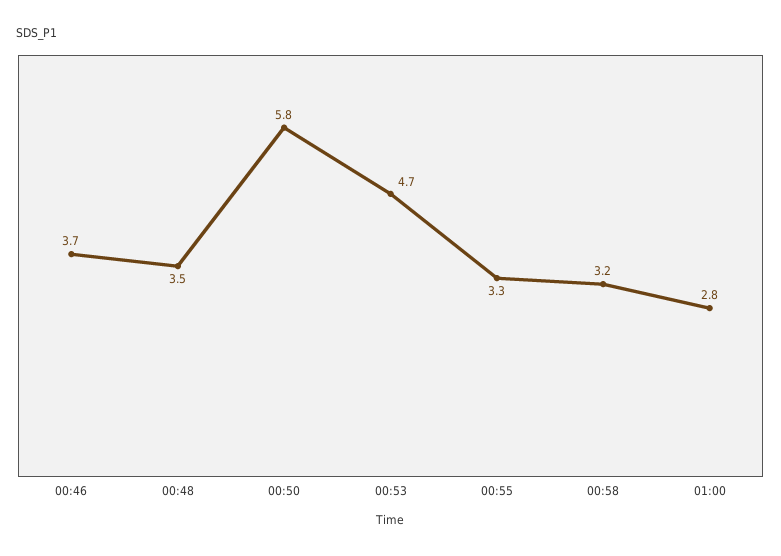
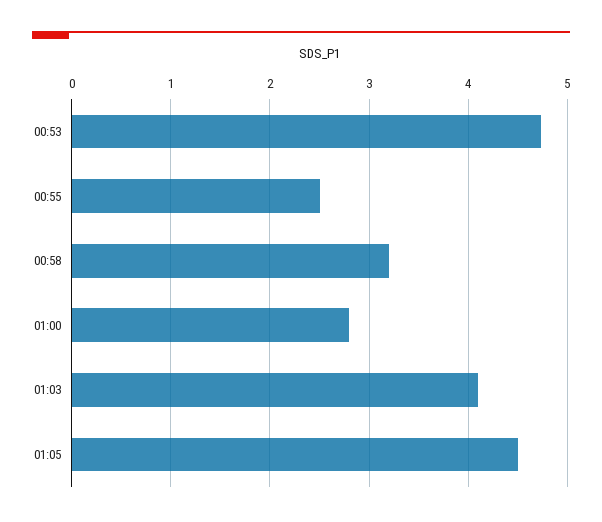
00:46: 3.7 -> none
00:48: 3.5 -> none
00:50: 5.8 -> none
00:55: 3.3 -> 2.5
01:03: none -> 4.1
01:05: none -> 4.5

